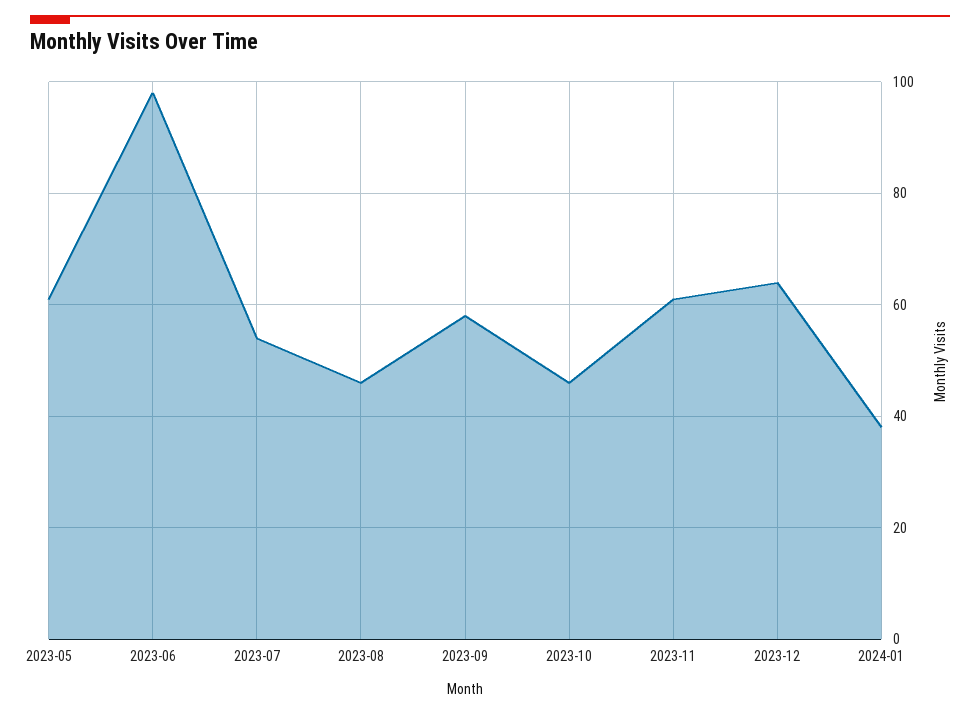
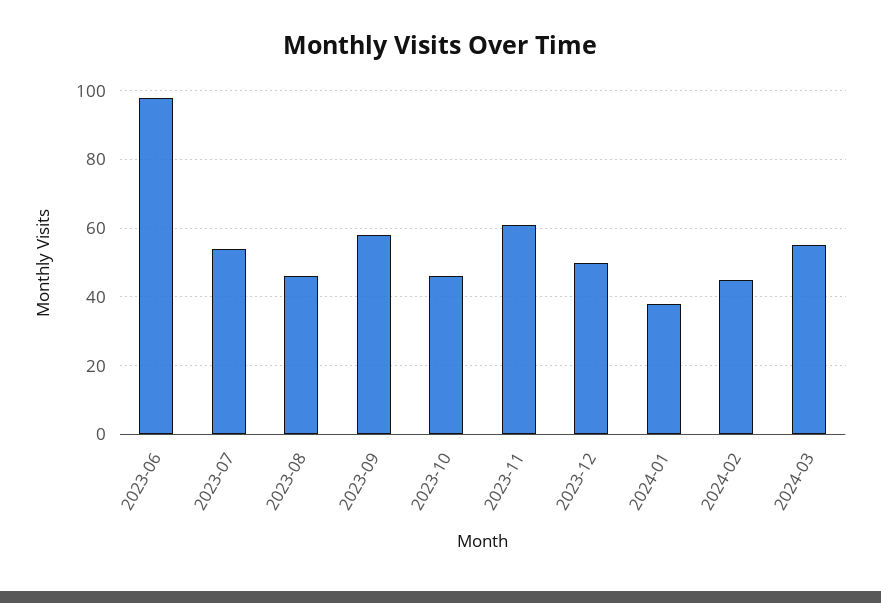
2023-05: 60 -> none
2023-12: 65 -> 50
2024-02: none -> 45
2024-03: none -> 55

